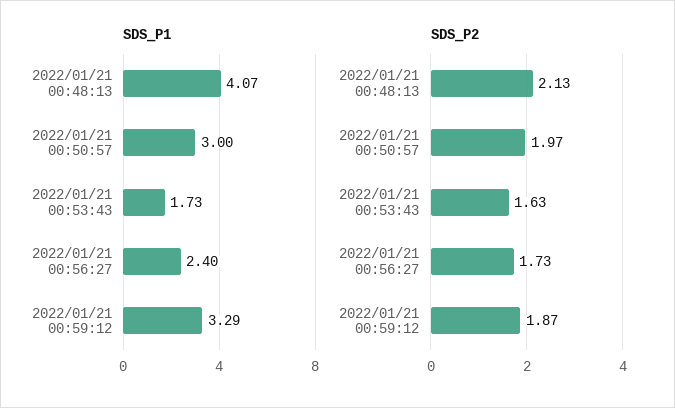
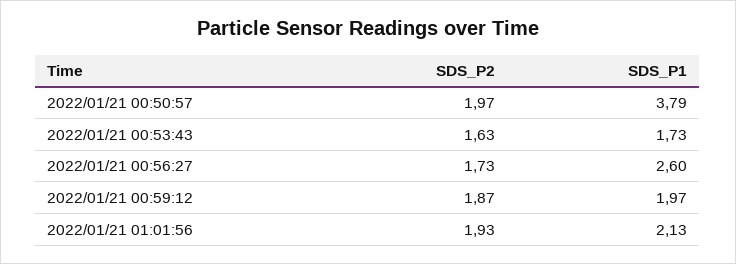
SDS_P1, 2022/01/21 00:48:13: 4.07 -> none
SDS_P1, 2022/01/21 00:50:57: 3 -> 3.79
SDS_P1, 2022/01/21 00:56:27: 2.4 -> 2.6
SDS_P1, 2022/01/21 00:59:12: 3.29 -> 1.97
SDS_P2, 2022/01/21 00:48:13: 2.13 -> none
SDS_P2, 2022/01/21 01:01:56: none -> 1.93
SDS_P1, 2022/01/21 01:01:56: none -> 2.13

